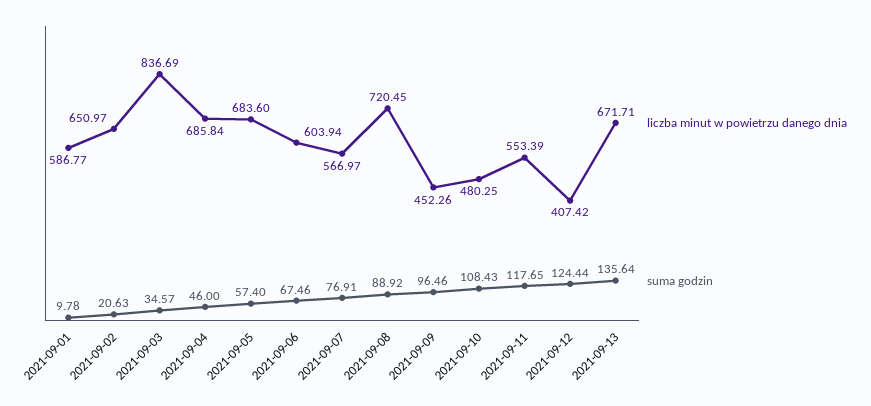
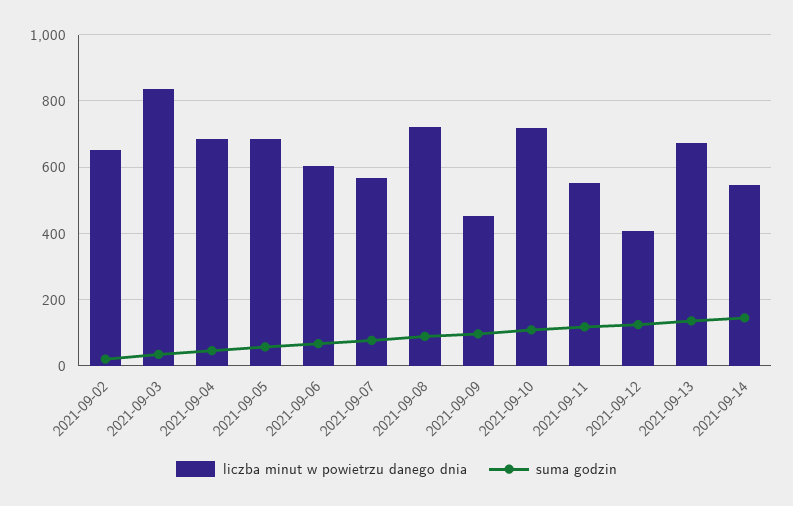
liczba minut w powietrzu danego dnia, 2021-09-01: 586.77 -> none
suma godzin, 2021-09-01: 9.78 -> none
liczba minut w powietrzu danego dnia, 2021-09-10: 480.25 -> 720
liczba minut w powietrzu danego dnia, 2021-09-14: none -> 540
suma godzin, 2021-09-14: none -> 140

